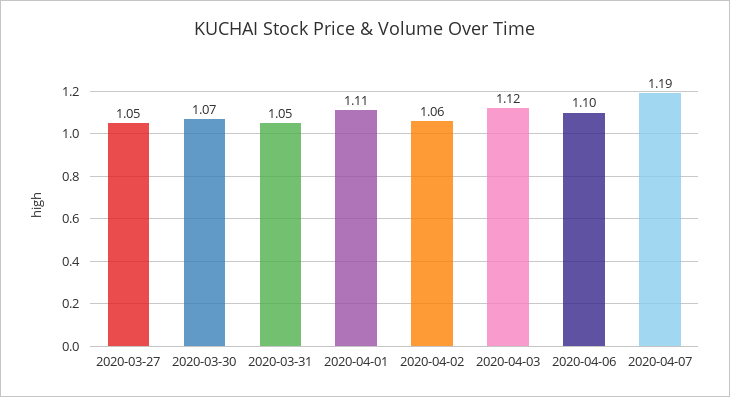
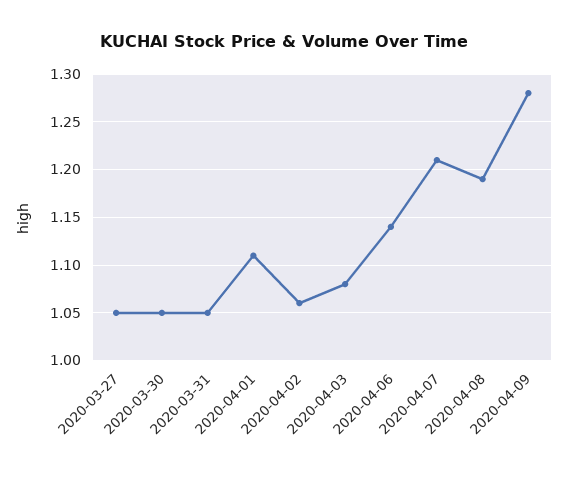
2020-03-30: 1.07 -> 1.05
2020-04-03: 1.12 -> 1.08
2020-04-06: 1.1 -> 1.14
2020-04-07: 1.19 -> 1.21
2020-04-08: none -> 1.19
2020-04-09: none -> 1.28

